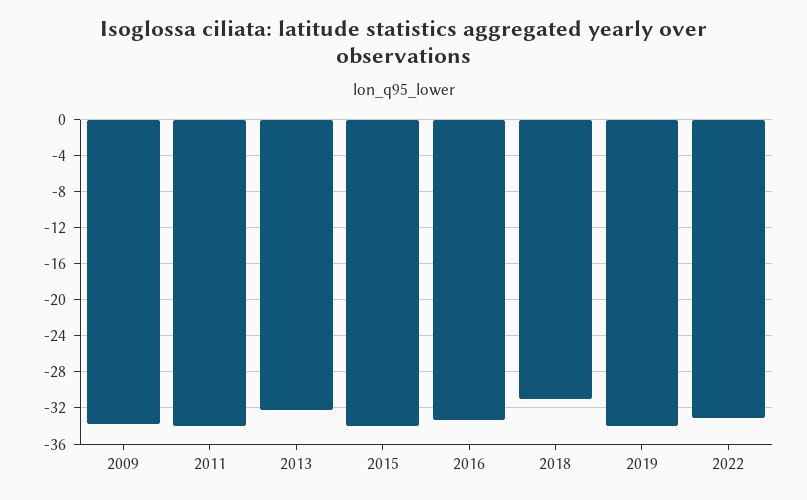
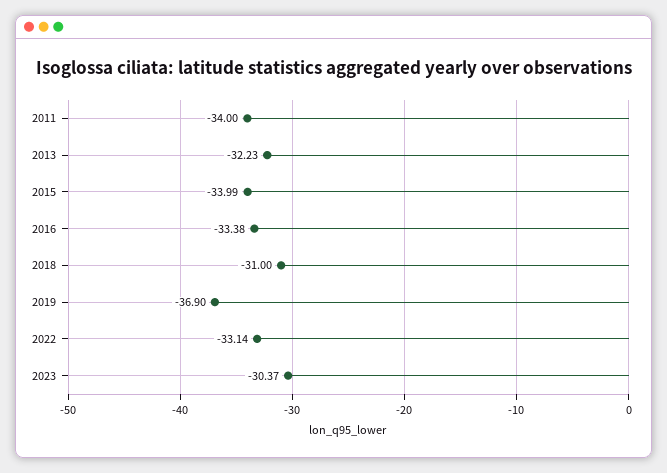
2009: -34 -> none
2019: -34 -> -36.9
2023: none -> -30.37

